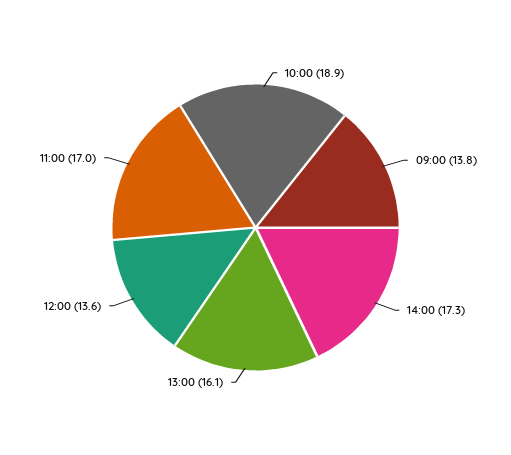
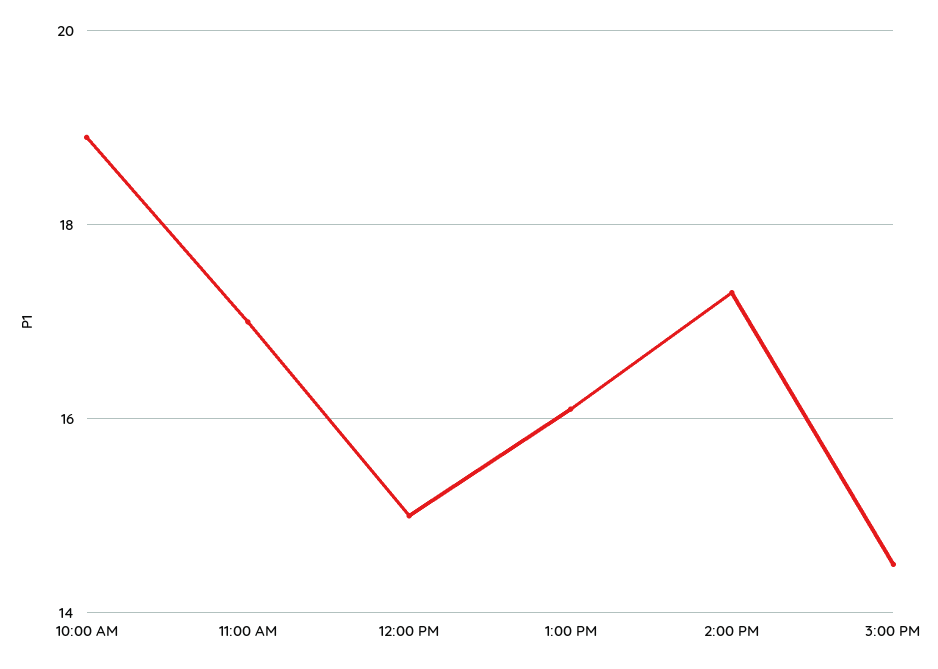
09:00: 13.8 -> none
12:00: 13.6 -> 15
3:00 PM: none -> 14.5

